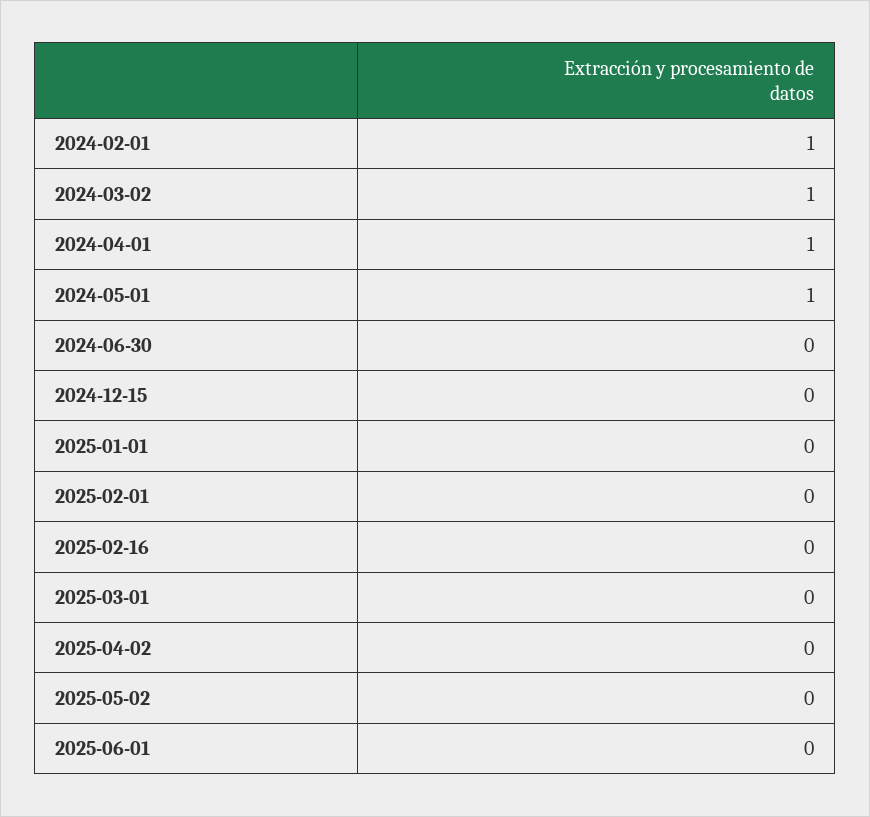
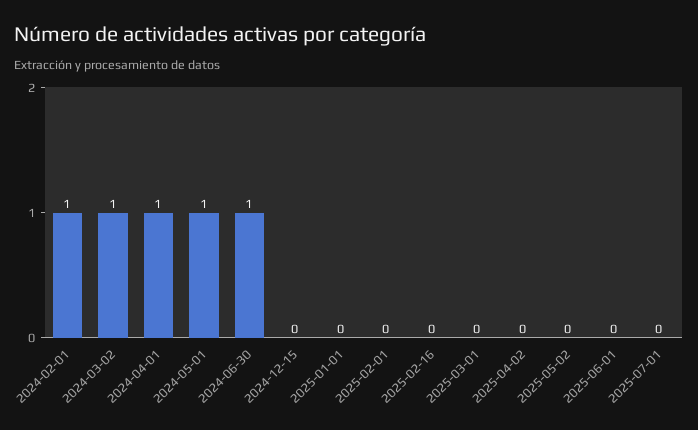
2024-06-30: 0 -> 1
2025-07-01: none -> 0

